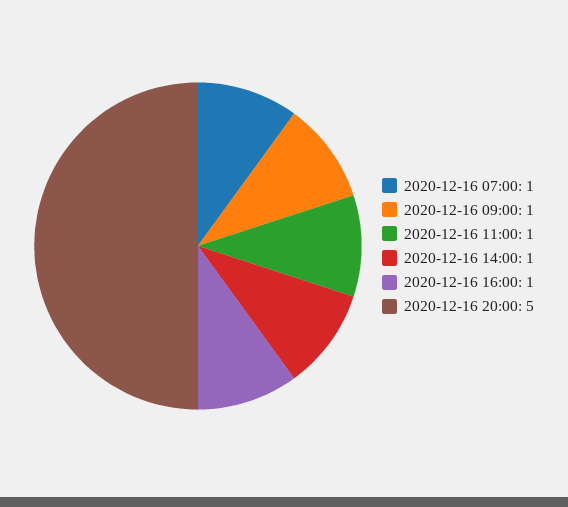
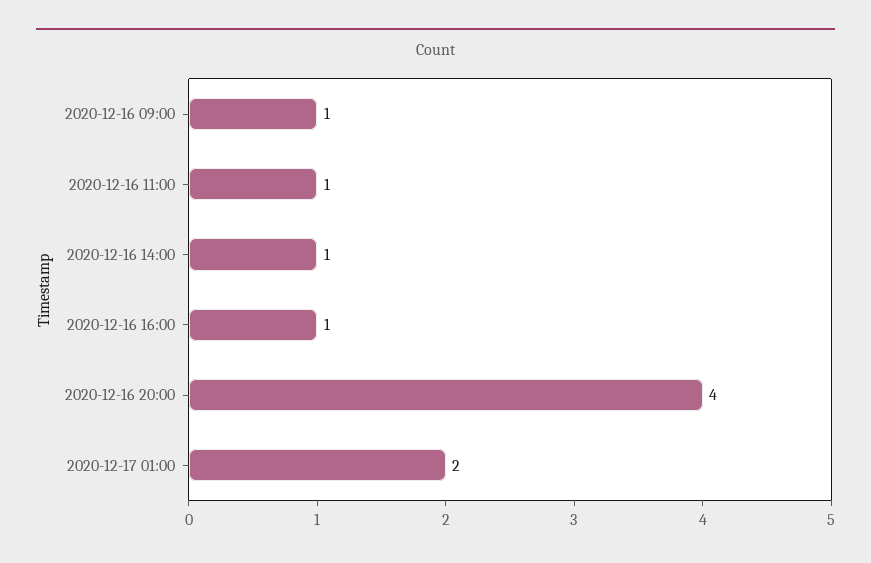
2020-12-16 07:00: 1 -> none
2020-12-16 20:00: 5 -> 4
2020-12-17 01:00: none -> 2

